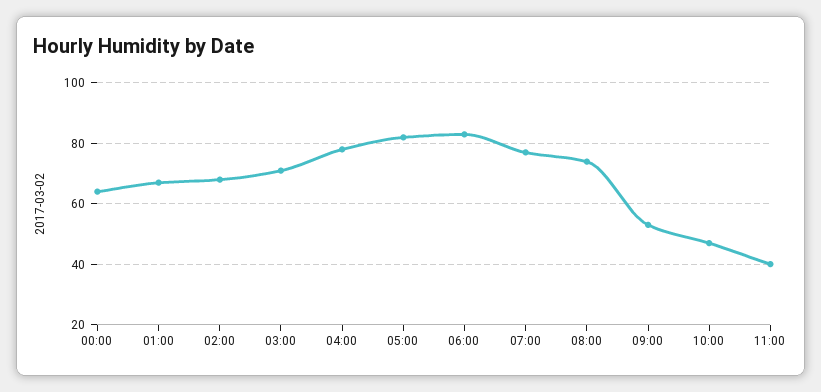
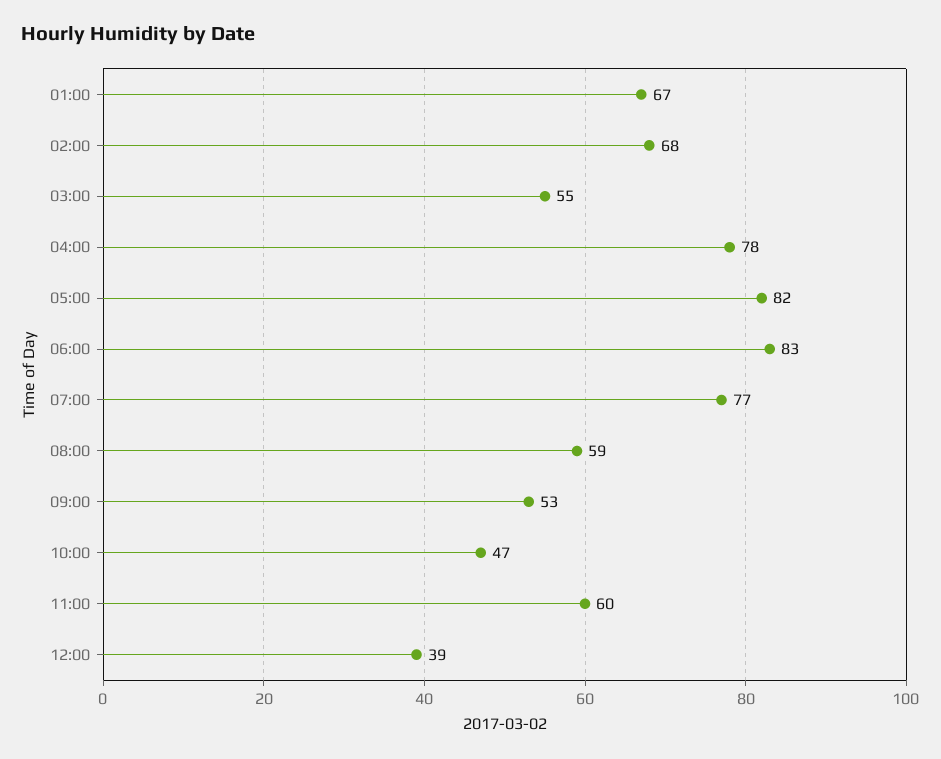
00:00: 65 -> none
03:00: 70 -> 55
08:00: 75 -> 59
11:00: 40 -> 60
12:00: none -> 39

